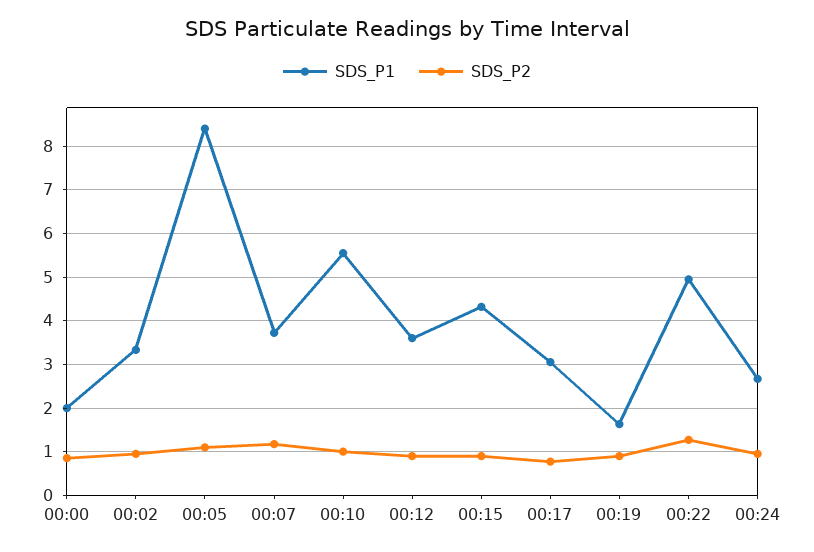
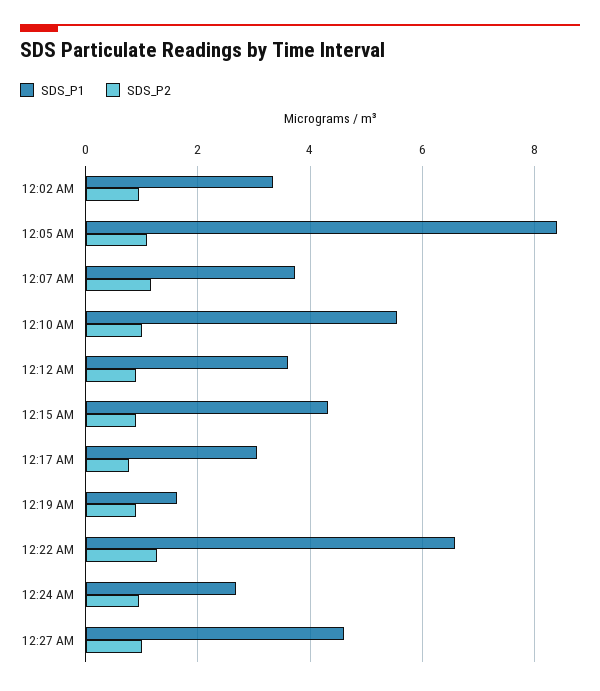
SDS_P1, 00:00: 2 -> none
SDS_P2, 00:00: 0.8 -> none
SDS_P1, 00:22: 5 -> 6.6
SDS_P1, 12:27 AM: none -> 4.6
SDS_P2, 12:27 AM: none -> 1

